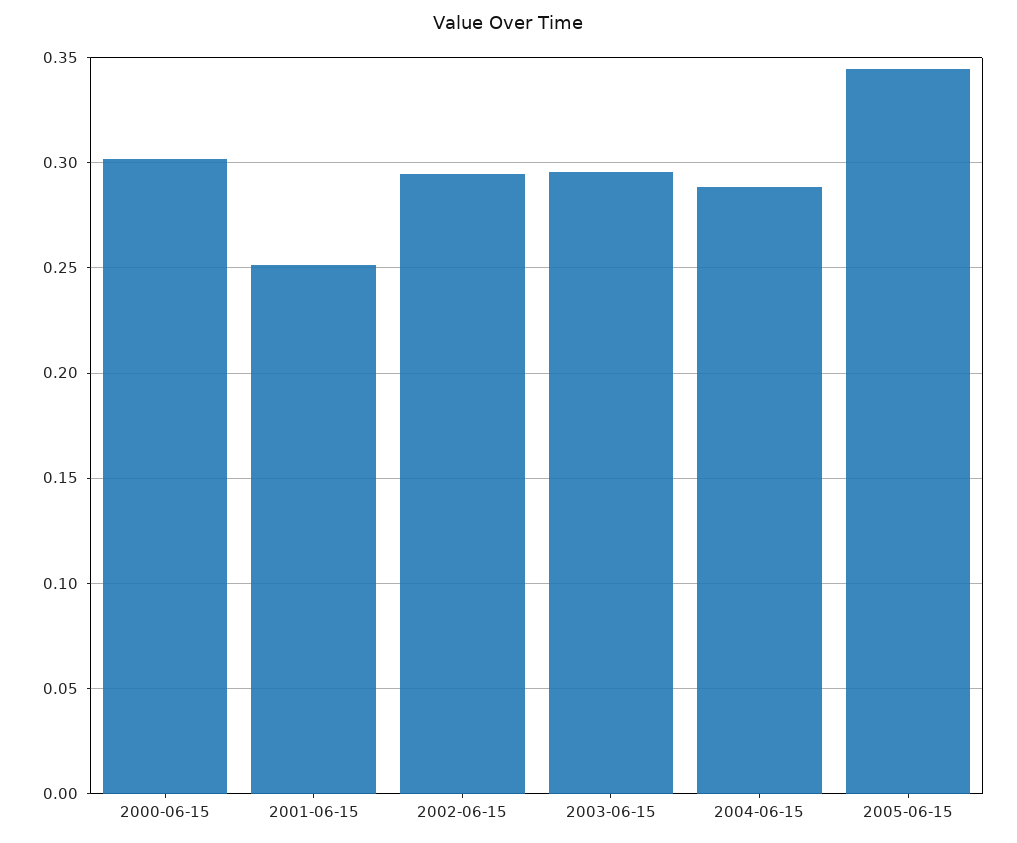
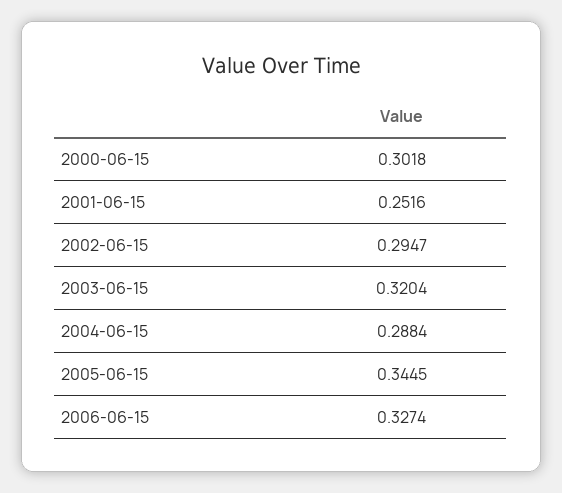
2003-06-15: 0.295 -> 0.3204
2006-06-15: none -> 0.3274

